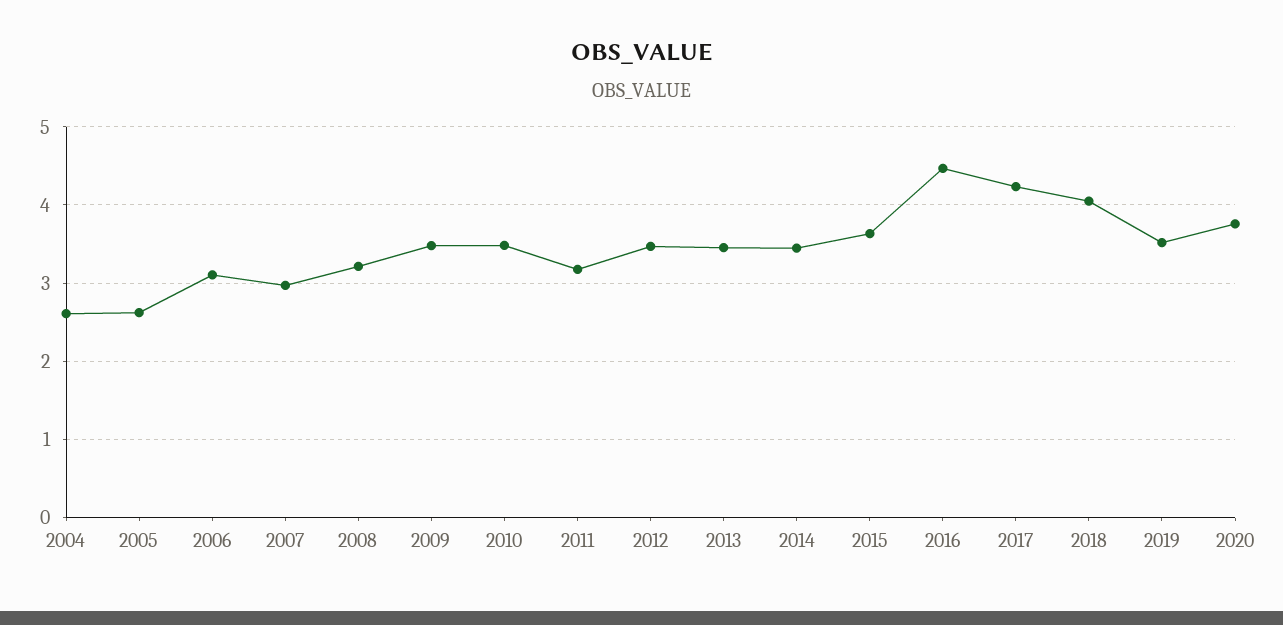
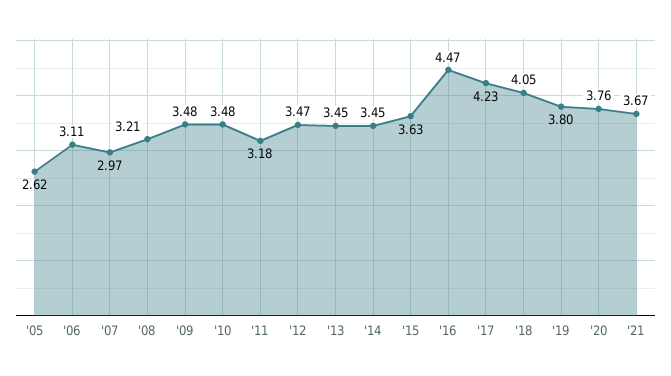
2004: 2.6 -> none
2019: 3.5 -> 3.8
'21: none -> 3.67

